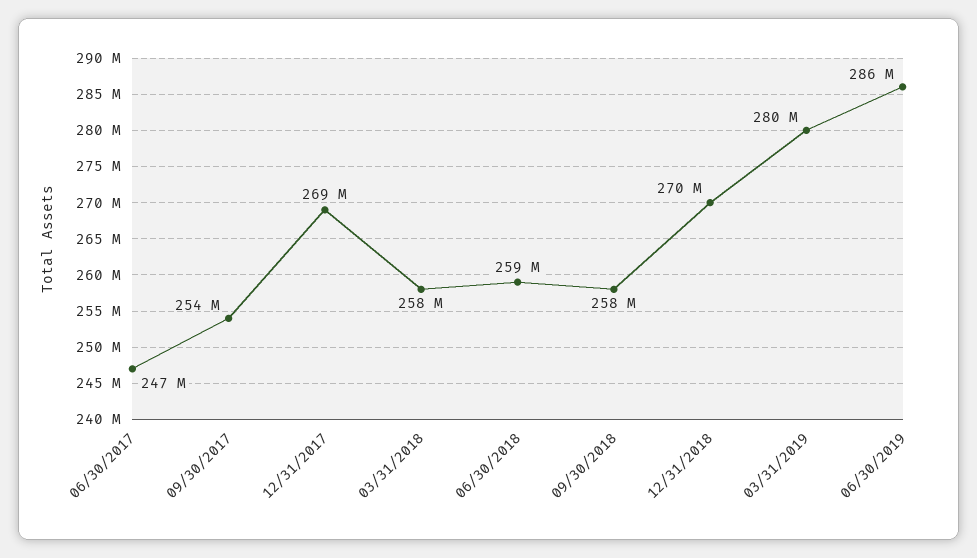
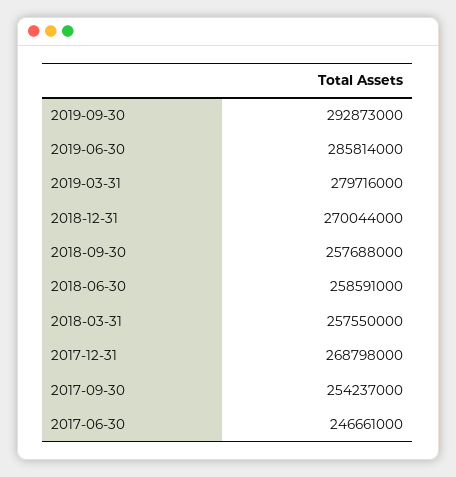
2019-09-30: none -> 292873000

